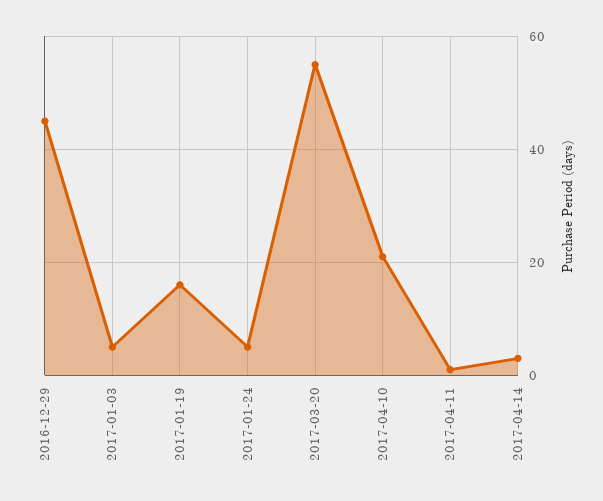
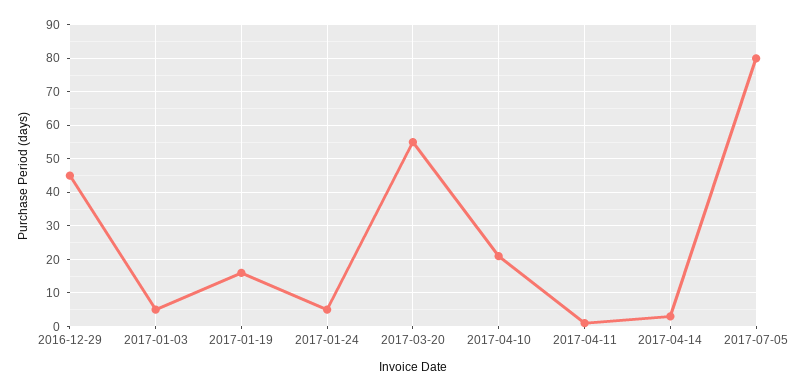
2017-07-05: none -> 80

